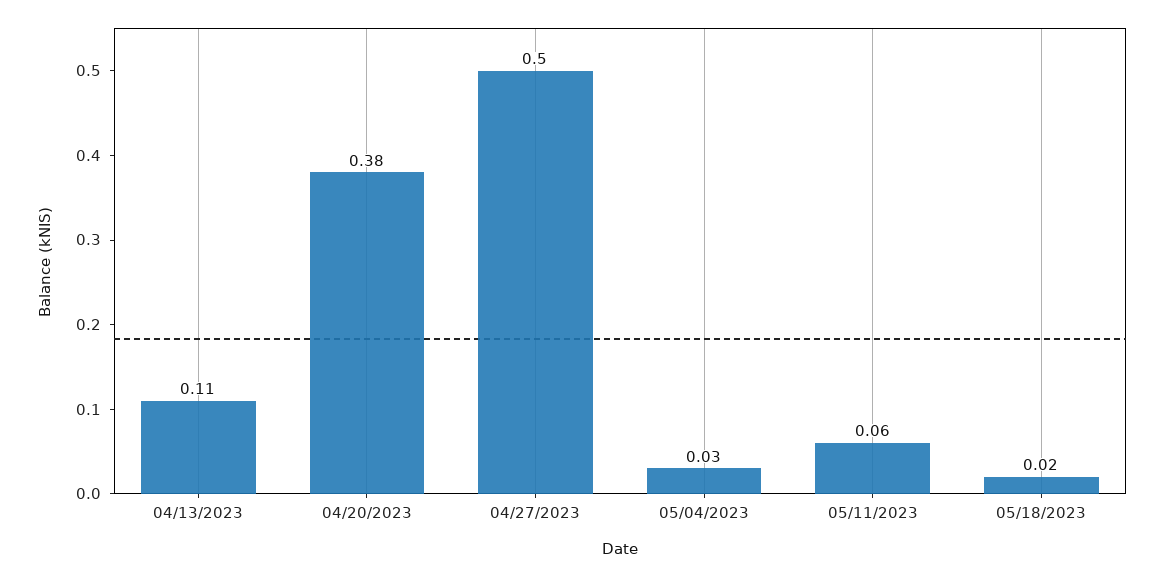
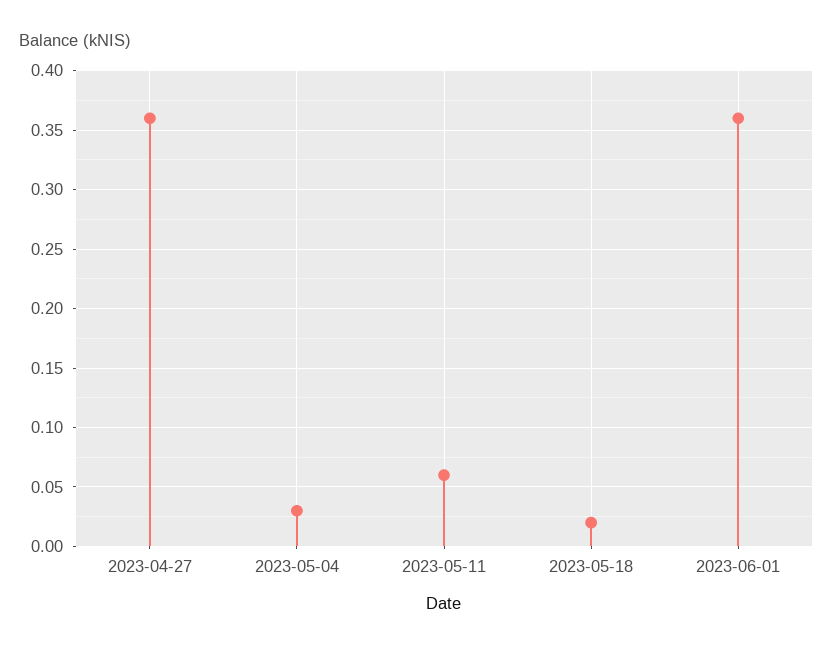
04/13/2023: 0.11 -> none
04/20/2023: 0.38 -> none
04/27/2023: 0.5 -> 0.36
2023-06-01: none -> 0.36

